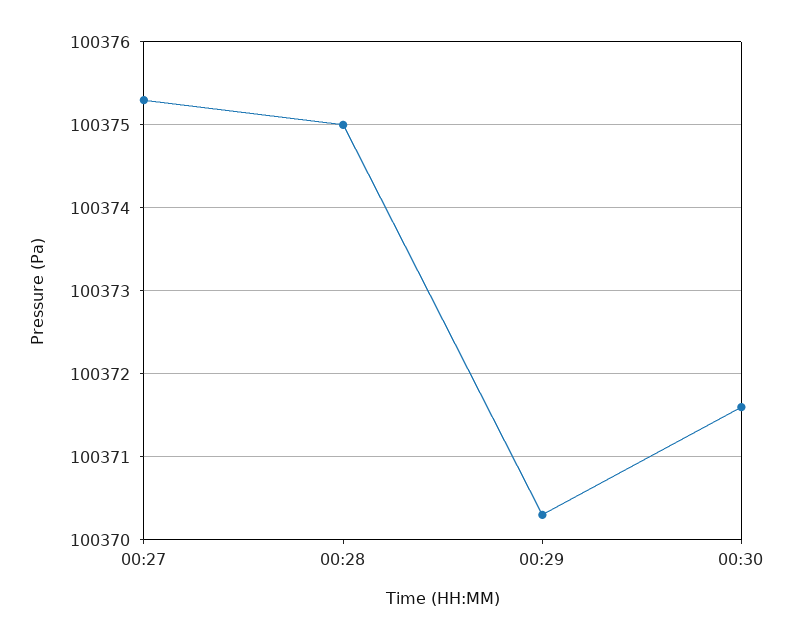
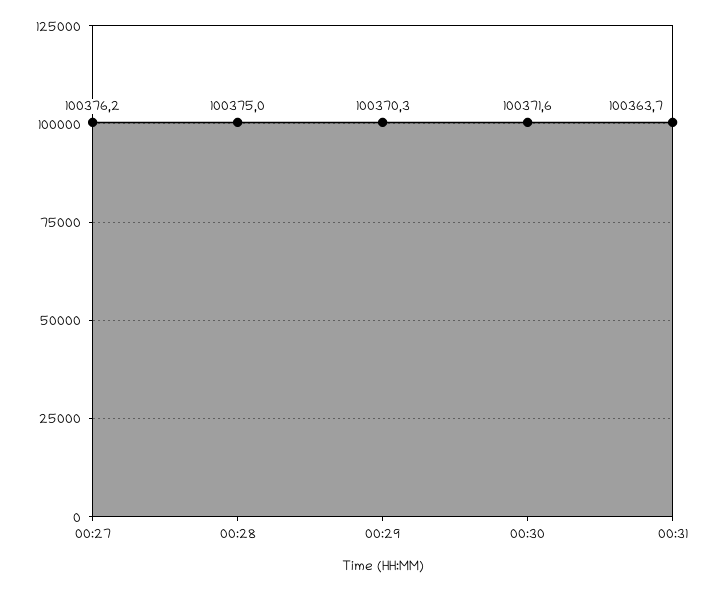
00:27: 100375.3 -> 100376.2
00:31: none -> 100363.7

